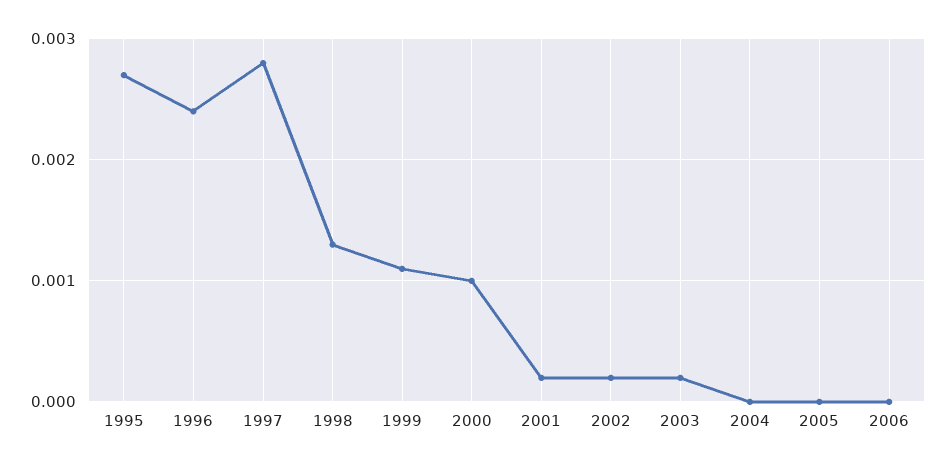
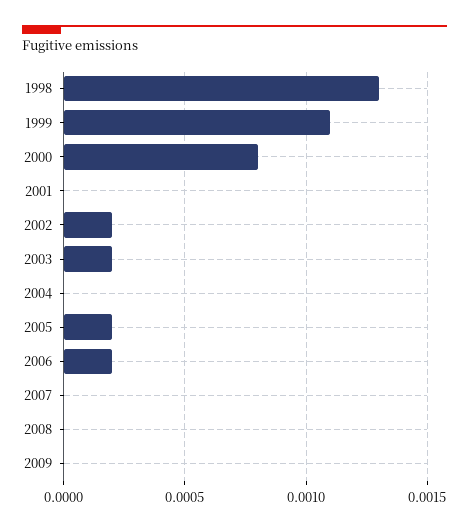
1995: 0.0027 -> none
1996: 0.0024 -> none
1997: 0.0028 -> none
2000: 0.001 -> 0.0008
2001: 0.0002 -> 0
2005: 0 -> 0.0002
2006: 0 -> 0.0002
2007: none -> 0
2008: none -> 0
2009: none -> 0

